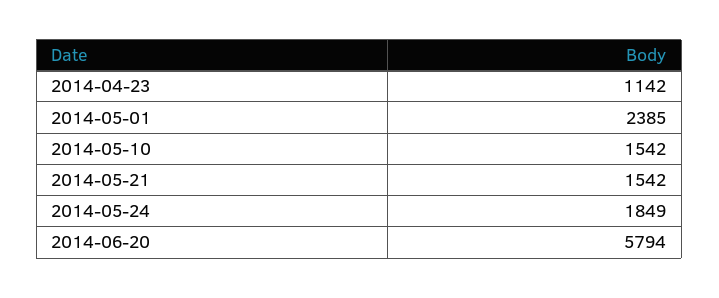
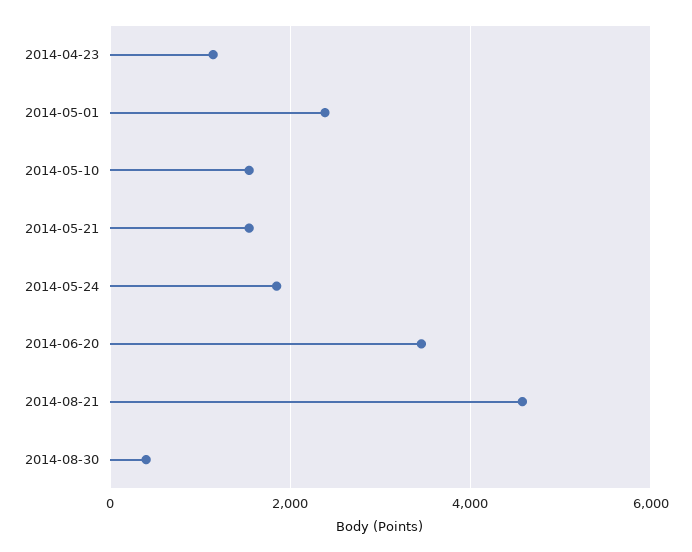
2014-06-20: 5794 -> 3400
2014-08-21: none -> 4600
2014-08-30: none -> 400

